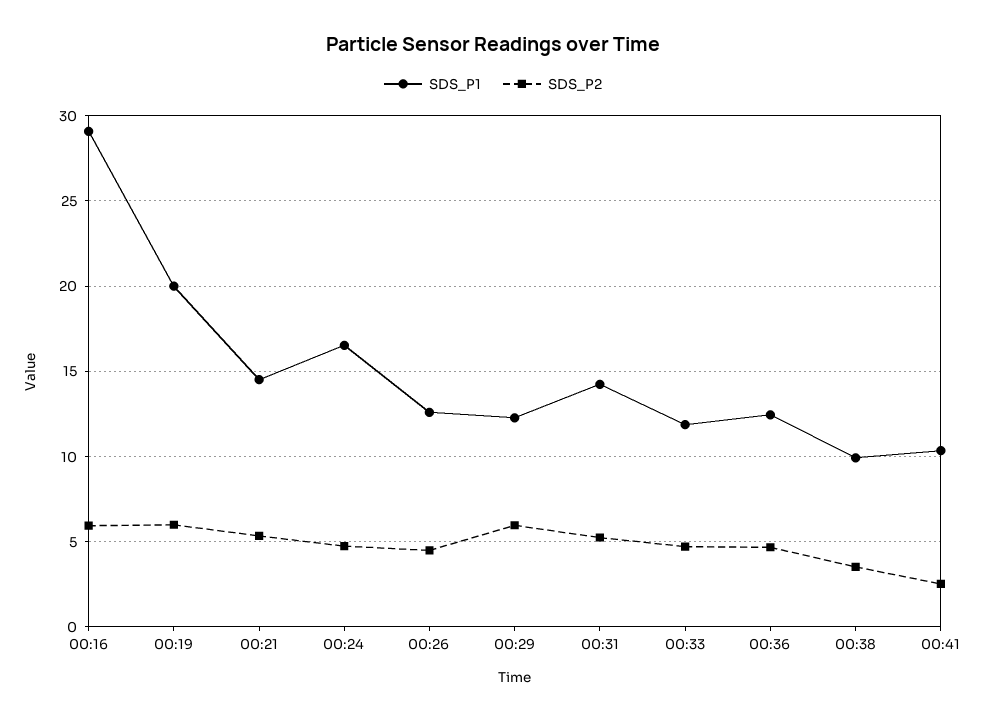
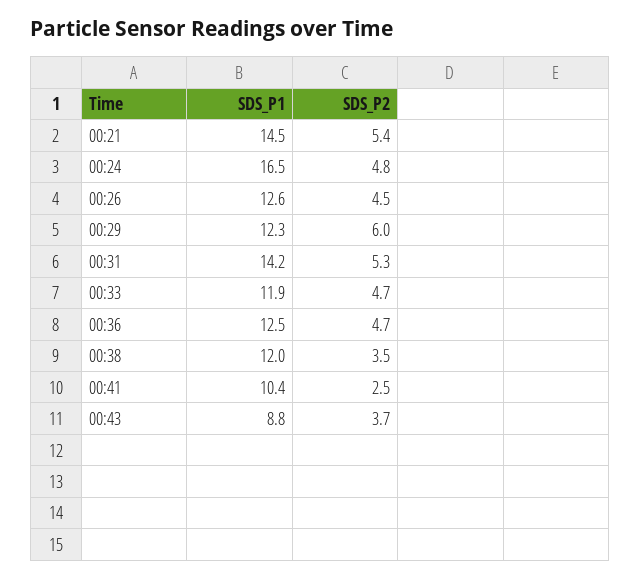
SDS_P1, 00:16: 29 -> none
SDS_P2, 00:16: 6 -> none
SDS_P1, 00:19: 20 -> none
SDS_P2, 00:19: 6 -> none
SDS_P1, 00:38: 10 -> 12
SDS_P1, 00:43: none -> 8.8
SDS_P2, 00:43: none -> 3.7

